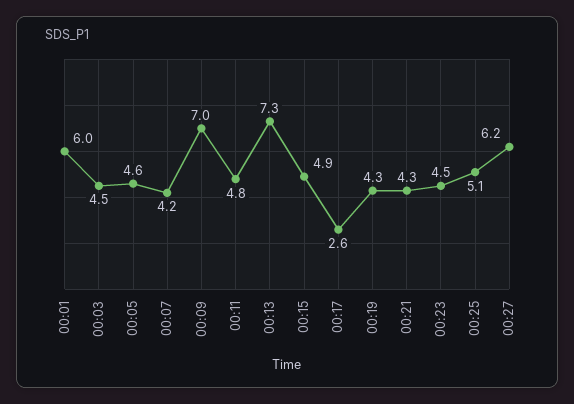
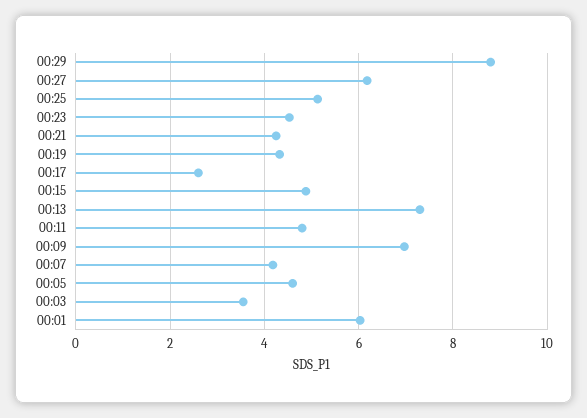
00:03: 4.5 -> 3.6
00:29: none -> 8.8

